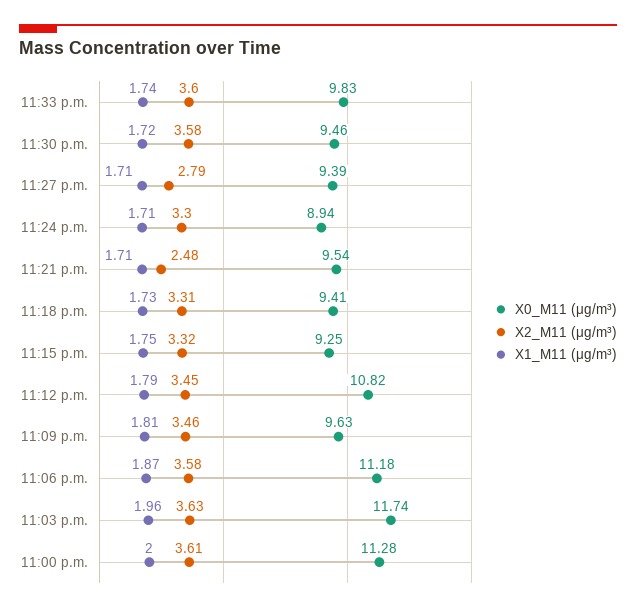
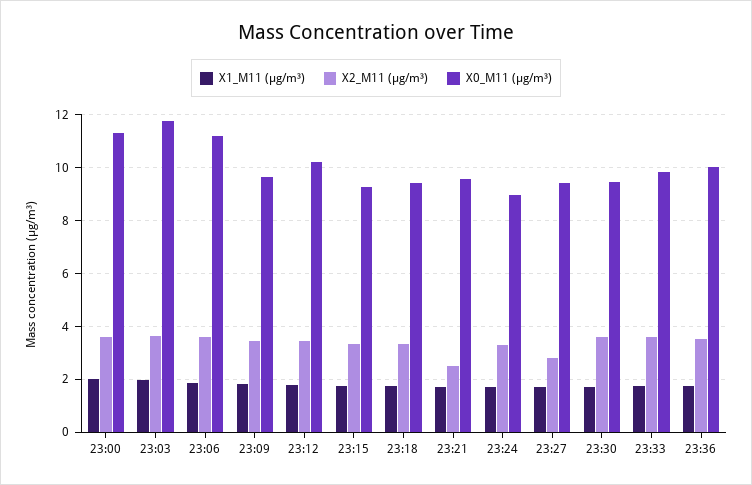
X0_M11 (μg/m³), 11:12 p.m.: 10.82 -> 10.25
X1_M11 (μg/m³), 23:36: none -> 1.75
X2_M11 (μg/m³), 23:36: none -> 3.5
X0_M11 (μg/m³), 23:36: none -> 10

